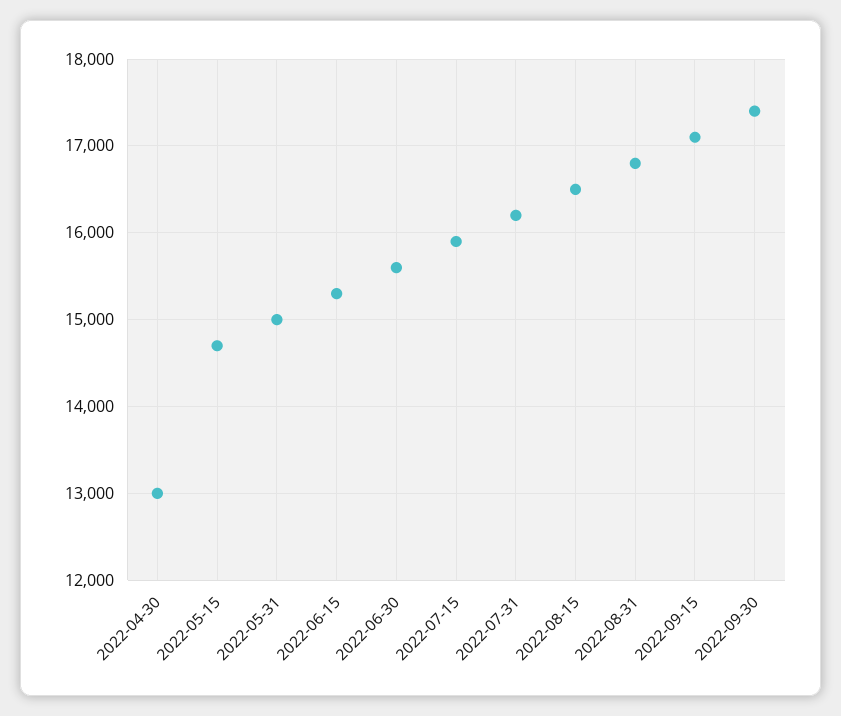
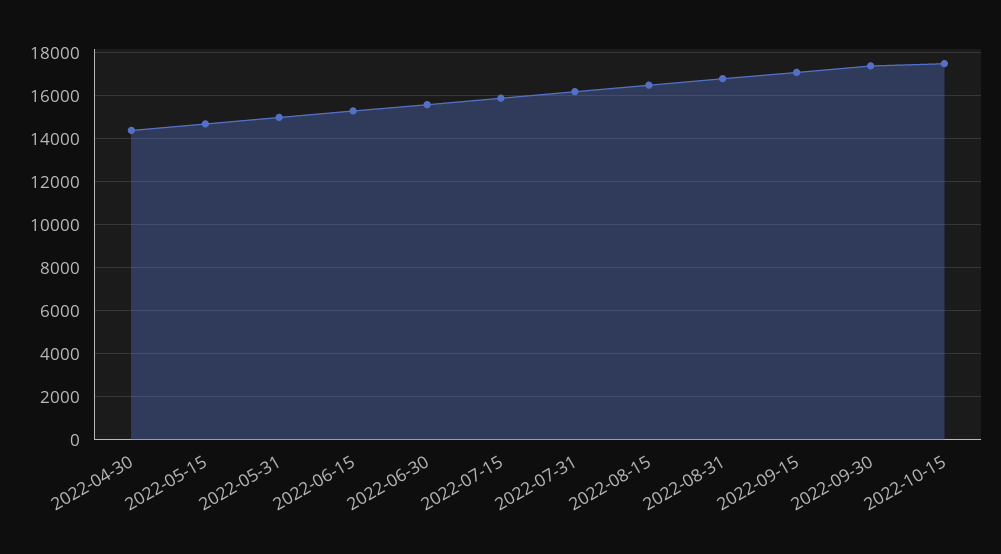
2022-04-30: 13000 -> 14500
2022-10-15: none -> 17500

